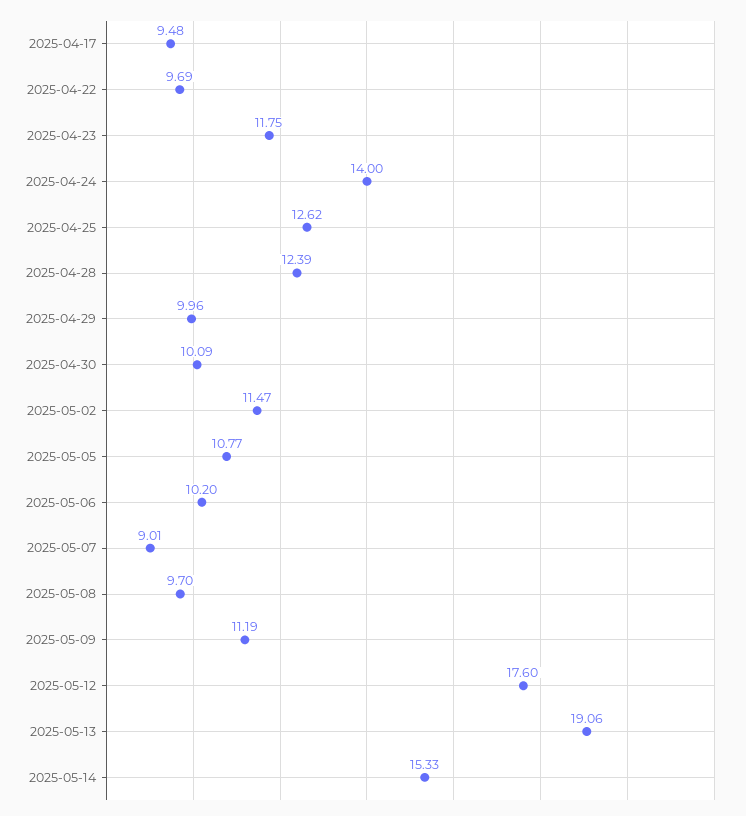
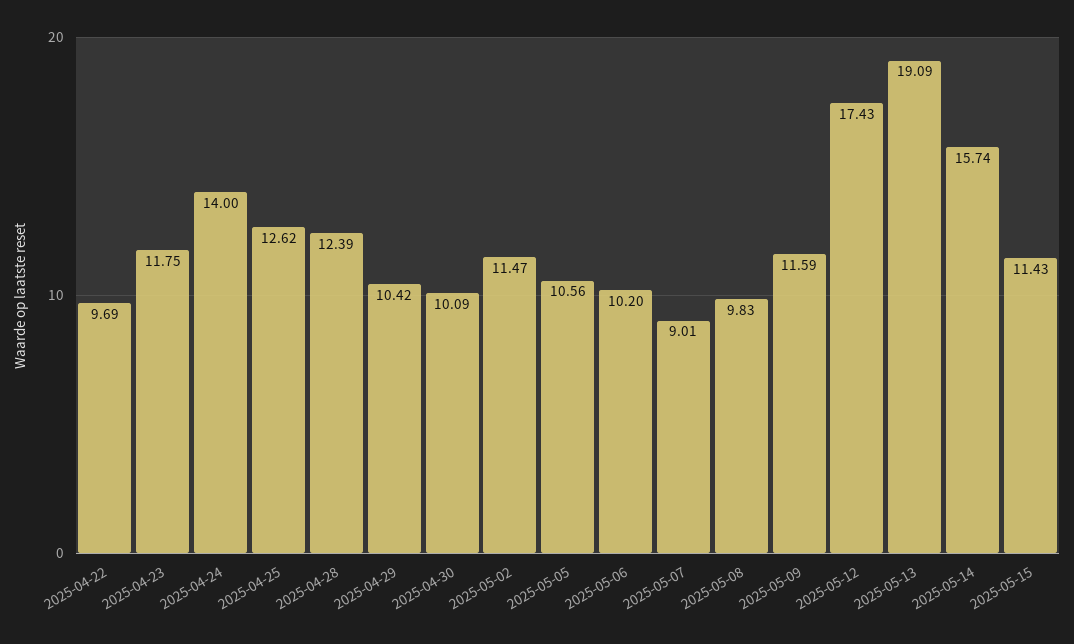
2025-04-17: 9.48 -> none
2025-04-29: 9.96 -> 10.42
2025-05-05: 10.77 -> 10.56
2025-05-08: 9.7 -> 9.83
2025-05-09: 11.19 -> 11.59
2025-05-12: 17.6 -> 17.43
2025-05-13: 19.06 -> 19.09
2025-05-14: 15.33 -> 15.74
2025-05-15: none -> 11.43

